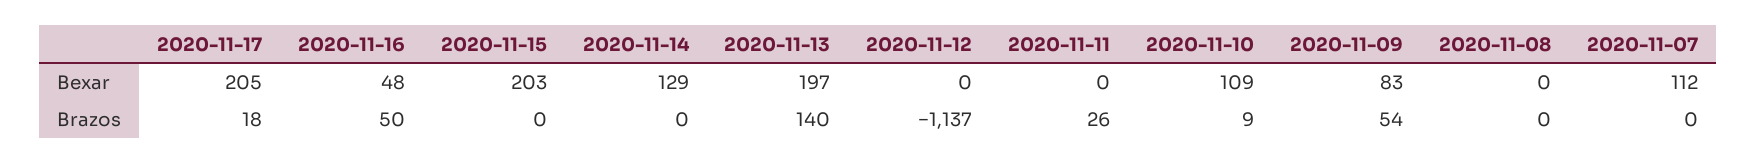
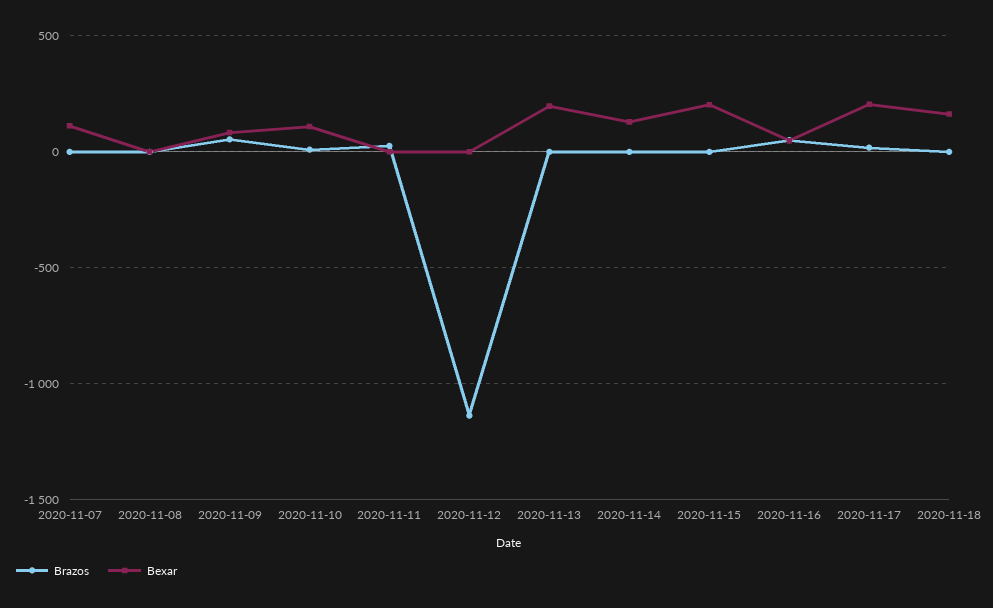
Brazos, 2020-11-13: 140 -> 0
Brazos, 2020-11-18: none -> 0
Bexar, 2020-11-18: none -> 150

